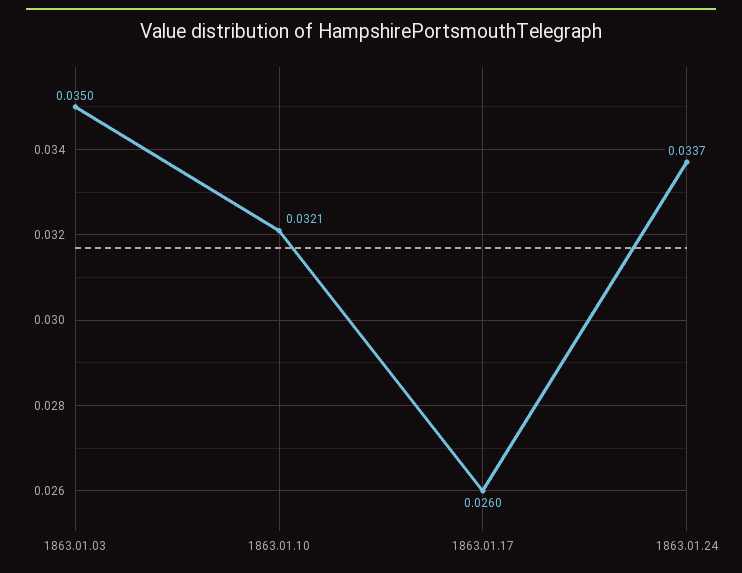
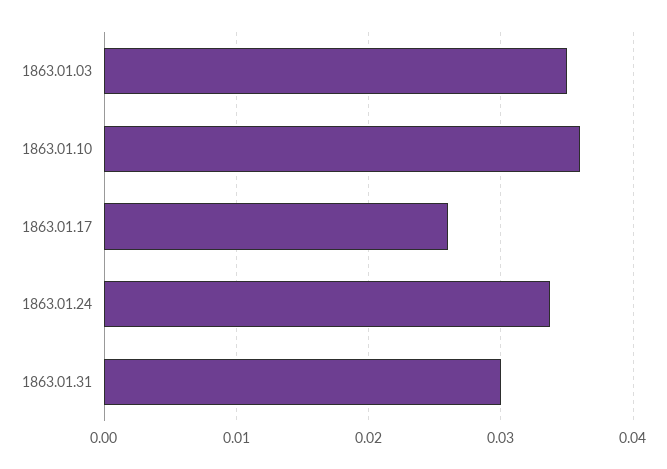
1863.01.10: 0.0321 -> 0.036
1863.01.31: none -> 0.03

